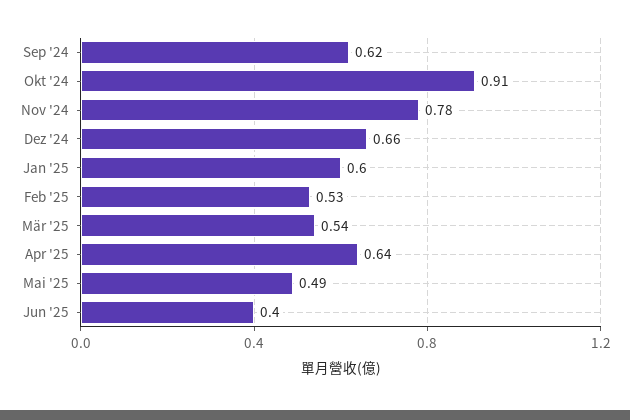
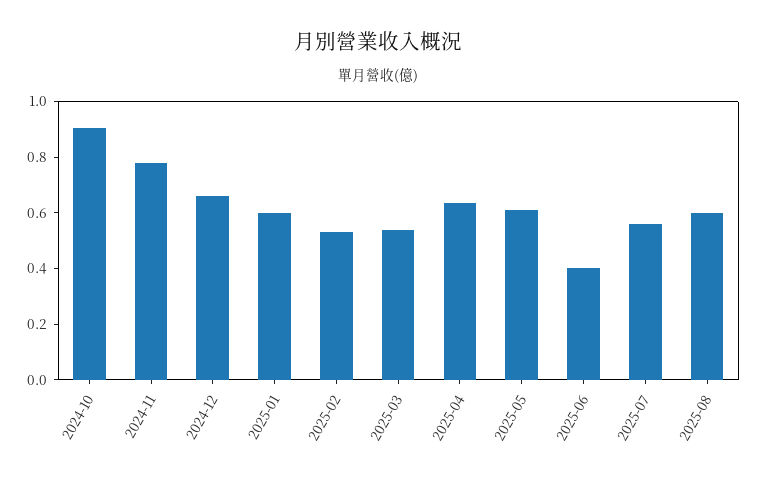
Sep '24: 0.62 -> none
Mai '25: 0.49 -> 0.6
2025-07: none -> 0.55
2025-08: none -> 0.6

